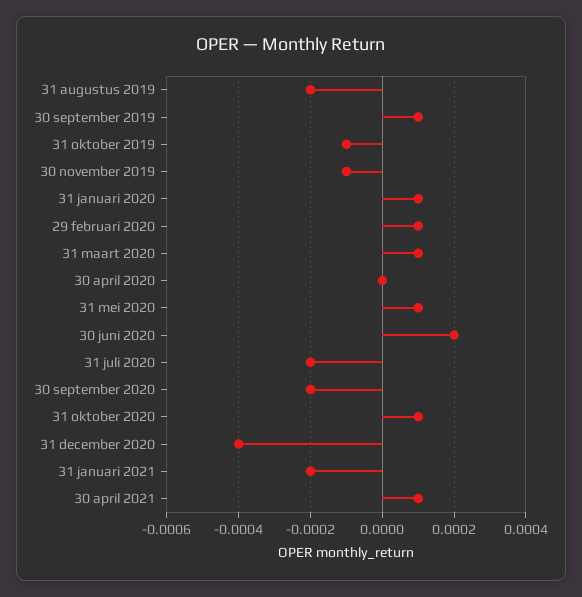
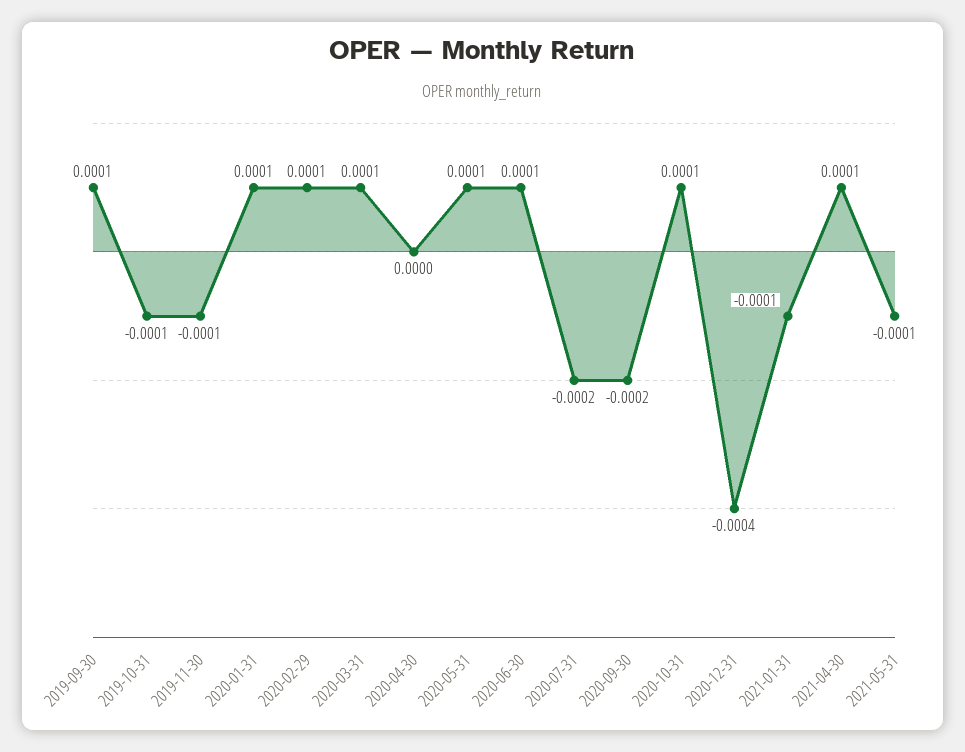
31 augustus 2019: -0.0002 -> none
30 juni 2020: 0.0002 -> 0.0001
31 januari 2021: -0.0002 -> -0.0001
2021-05-31: none -> -0.0001

